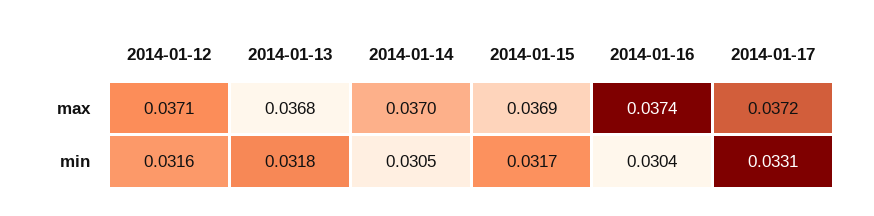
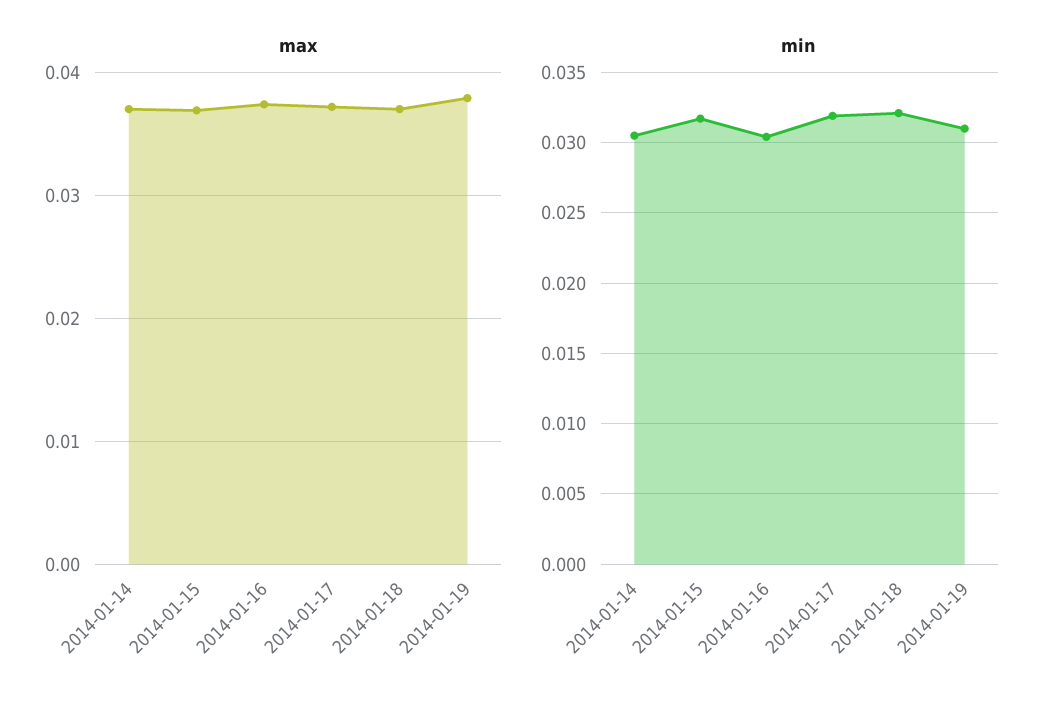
max, 2014-01-12: 0.0371 -> none
max, 2014-01-13: 0.0368 -> none
min, 2014-01-12: 0.0316 -> none
min, 2014-01-13: 0.0318 -> none
min, 2014-01-17: 0.0331 -> 0.032
max, 2014-01-18: none -> 0.037
max, 2014-01-19: none -> 0.038
min, 2014-01-18: none -> 0.032
min, 2014-01-19: none -> 0.031

